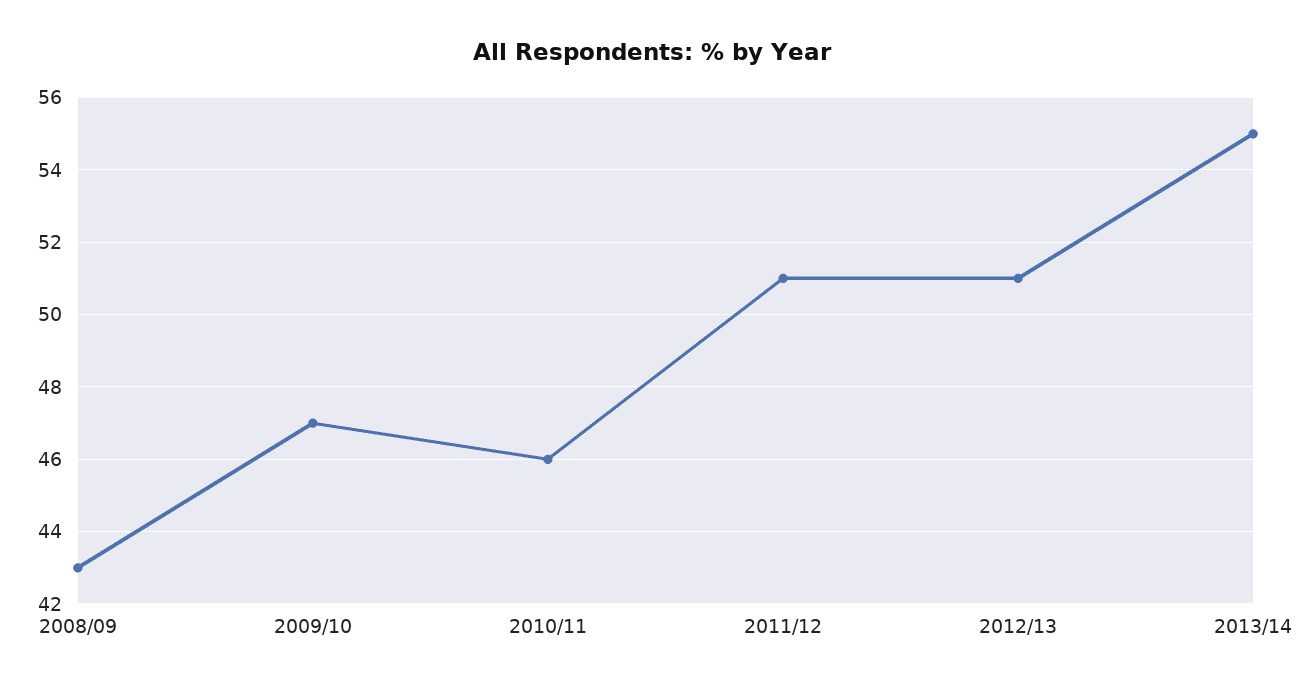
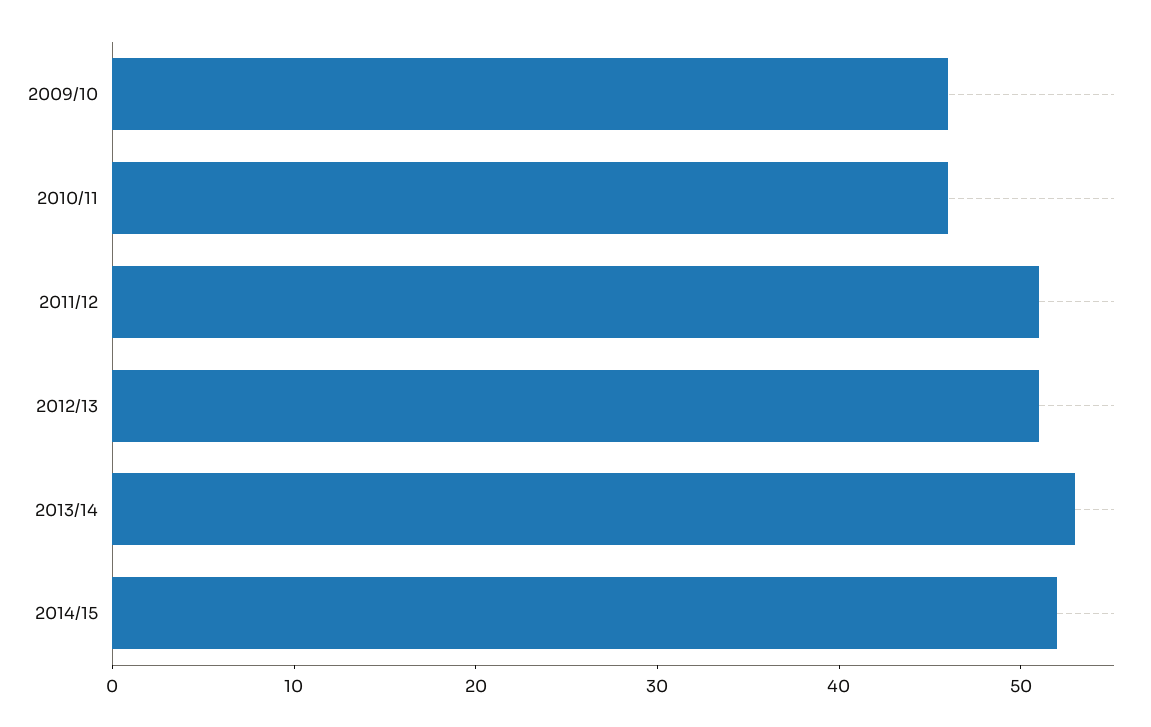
2008/09: 43 -> none
2009/10: 47 -> 46
2013/14: 55 -> 53
2014/15: none -> 52

